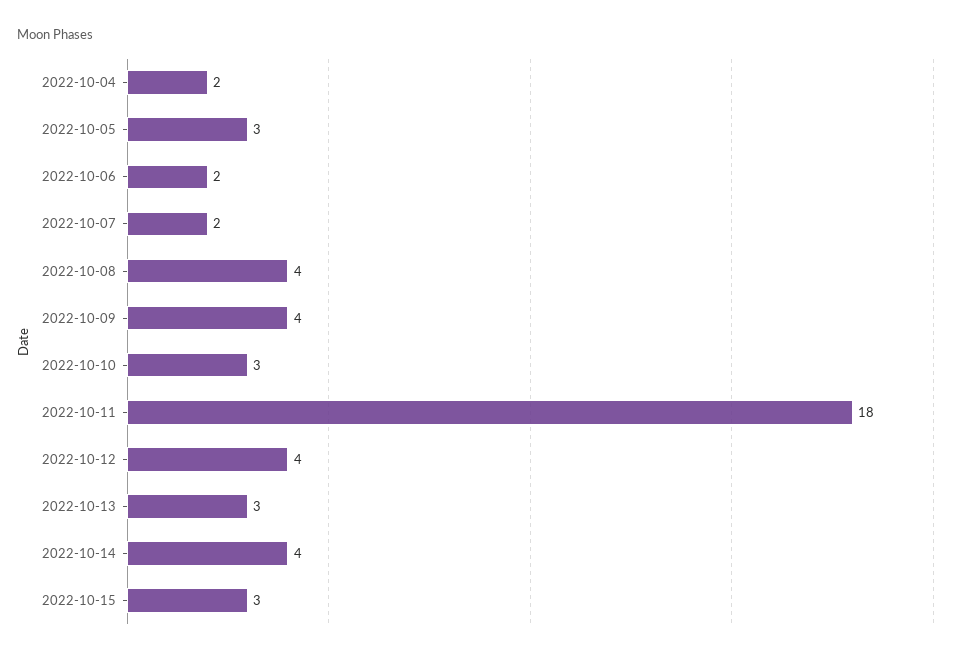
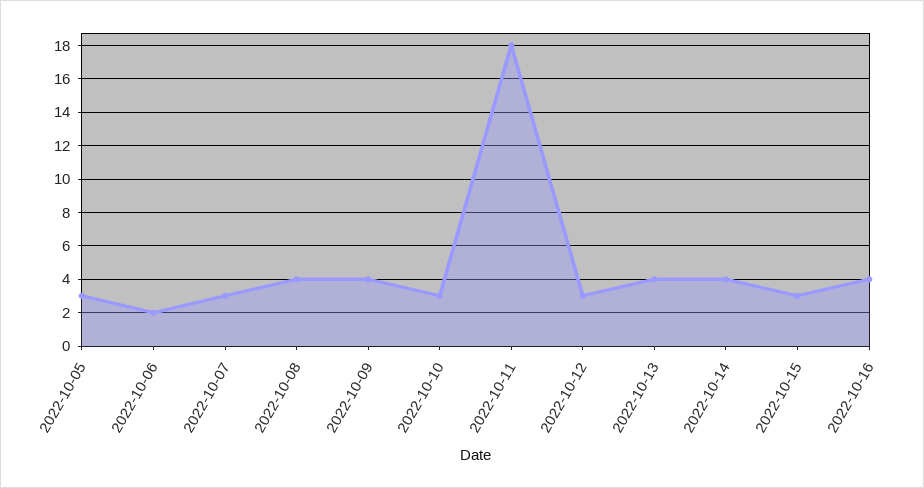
2022-10-04: 2 -> none
2022-10-07: 2 -> 3
2022-10-12: 4 -> 3
2022-10-13: 3 -> 4
2022-10-16: none -> 4

